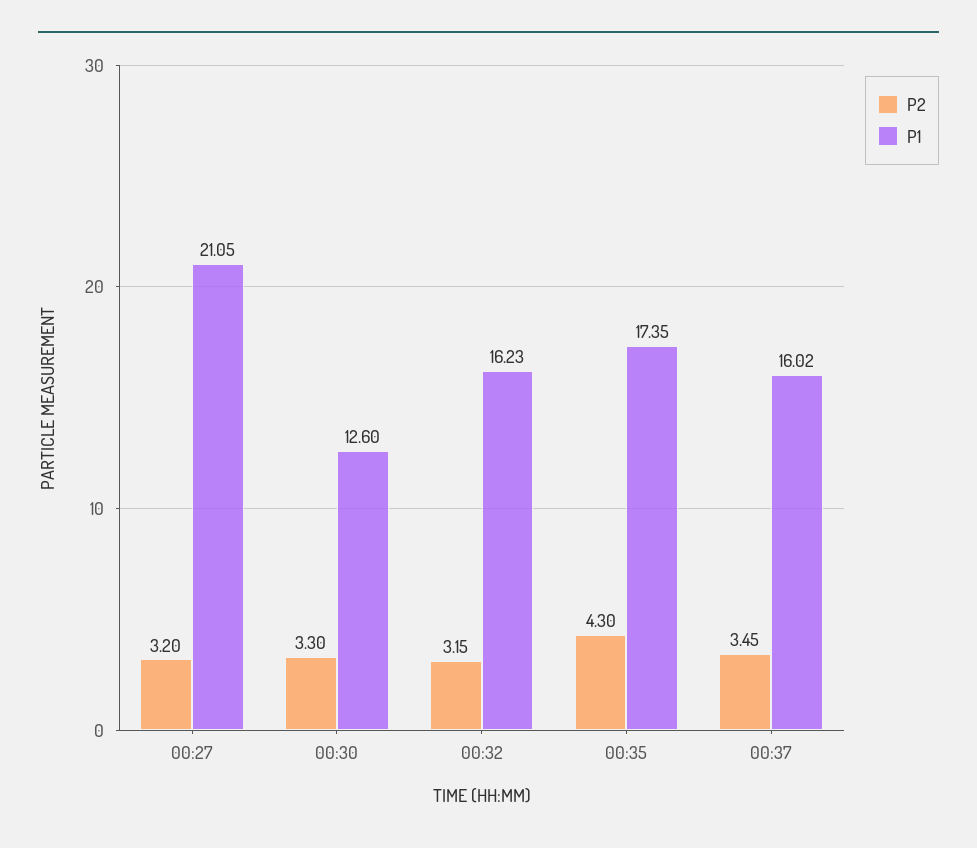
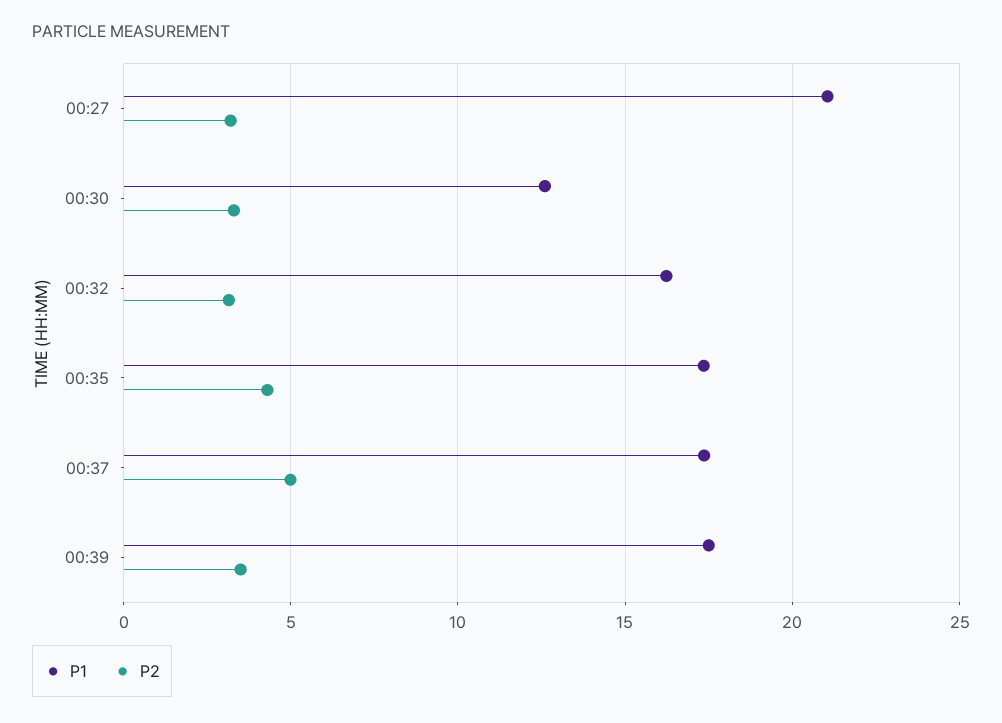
P2, 00:37: 3.45 -> 5
P1, 00:37: 16.02 -> 17.5
P1, 00:39: none -> 17.5
P2, 00:39: none -> 3.5

